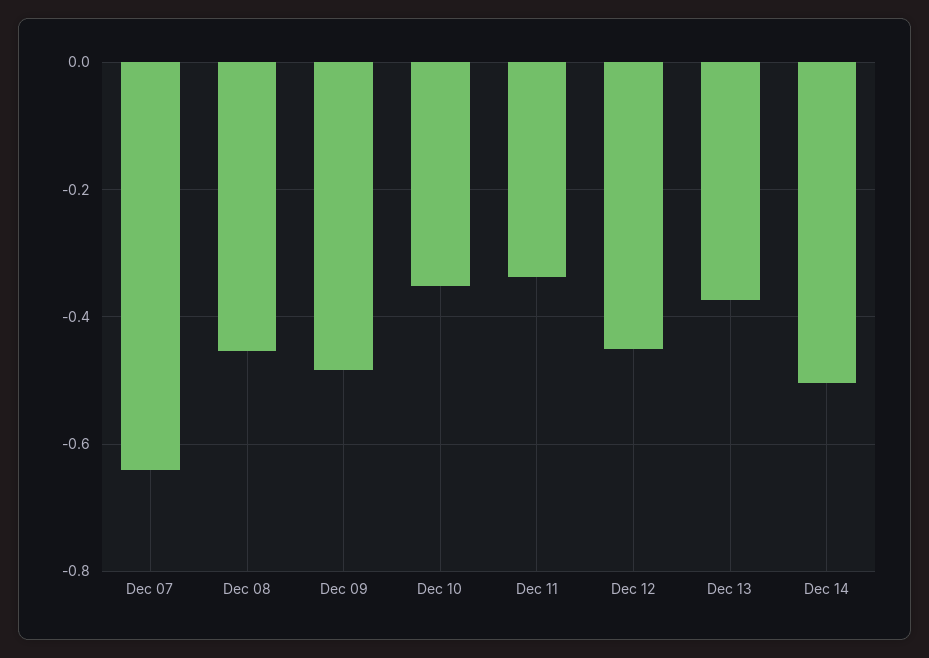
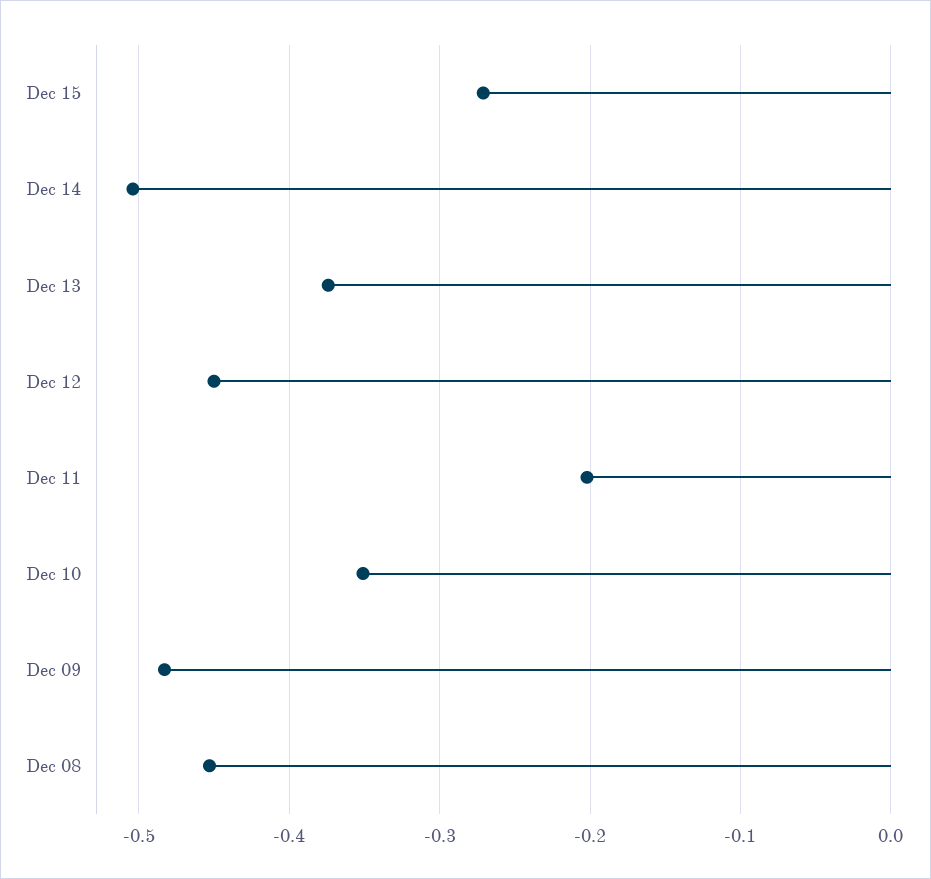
Dec 07: -0.64 -> none
Dec 11: -0.34 -> -0.2
Dec 15: none -> -0.27

